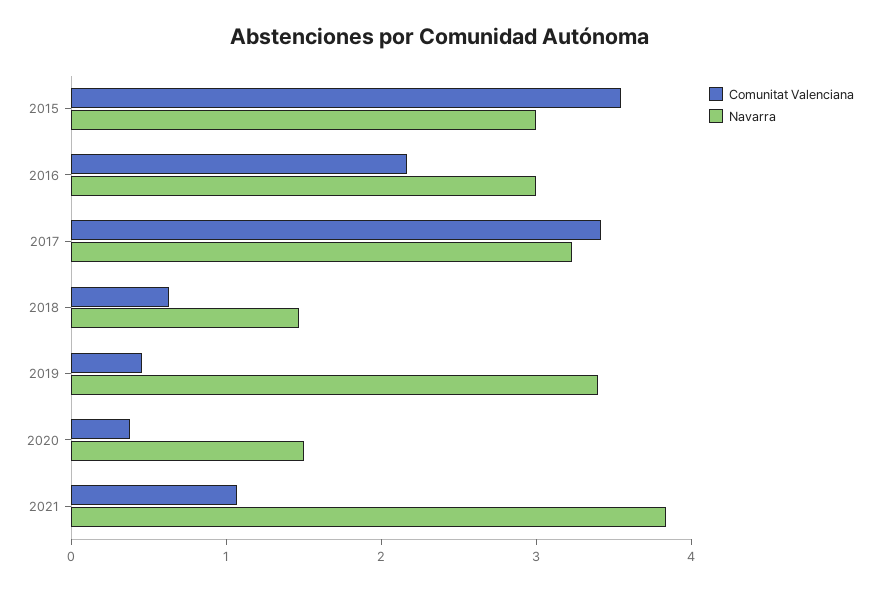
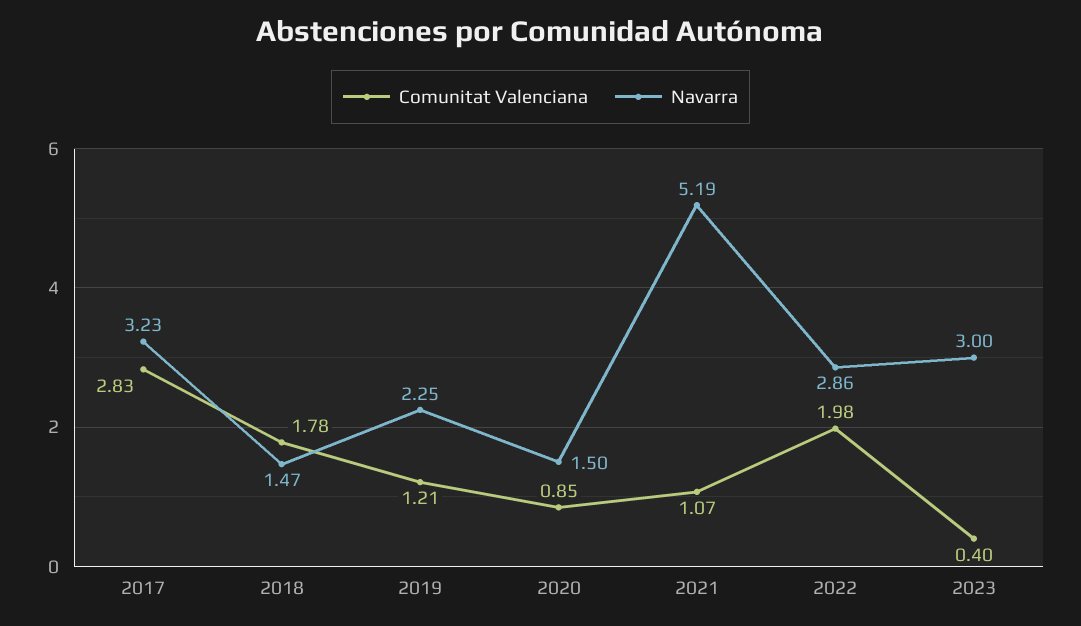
Comunitat Valenciana, 2015: 3.6 -> none
Navarra, 2015: 3 -> none
Comunitat Valenciana, 2016: 2.2 -> none
Navarra, 2016: 3 -> none
Comunitat Valenciana, 2017: 3.4 -> 2.83
Comunitat Valenciana, 2018: 0.6 -> 1.78
Comunitat Valenciana, 2019: 0.4 -> 1.21
Navarra, 2019: 3.4 -> 2.25
Comunitat Valenciana, 2020: 0.4 -> 0.85
Navarra, 2021: 3.8 -> 5.19
Comunitat Valenciana, 2022: none -> 1.98
Navarra, 2022: none -> 2.86
Comunitat Valenciana, 2023: none -> 0.4
Navarra, 2023: none -> 3

